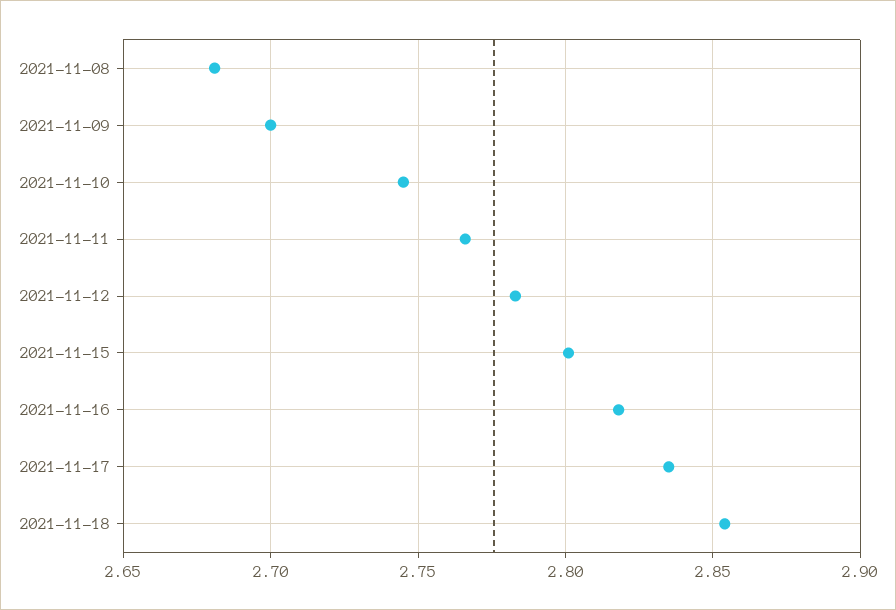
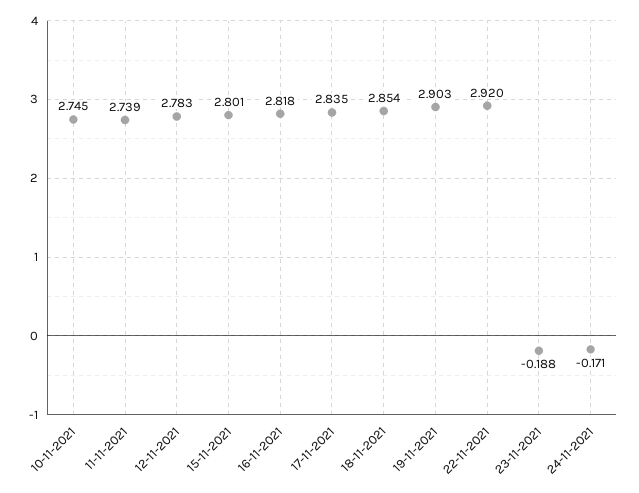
2021-11-08: 2.68 -> none
2021-11-09: 2.7 -> none
2021-11-11: 2.765 -> 2.739
19-11-2021: none -> 2.903
22-11-2021: none -> 2.92
23-11-2021: none -> -0.188
24-11-2021: none -> -0.171

